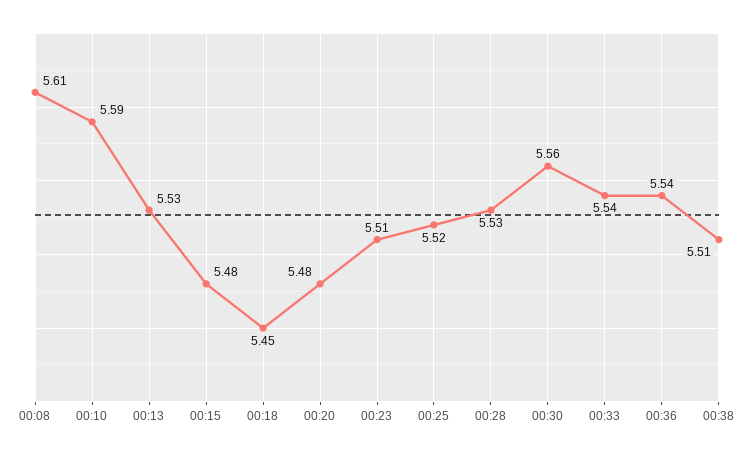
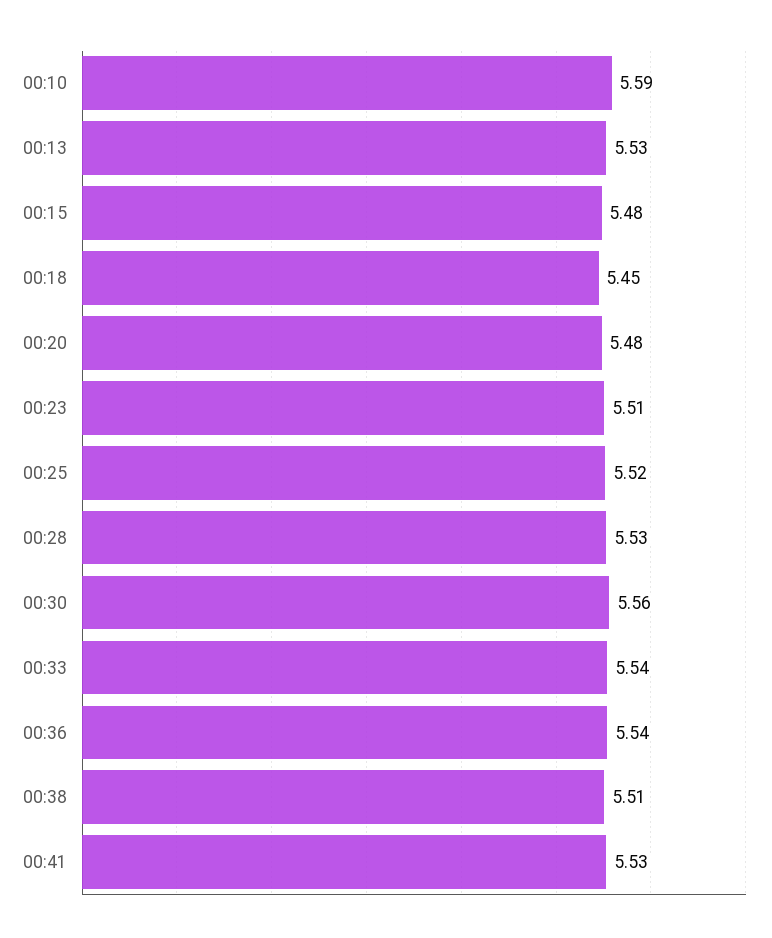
00:08: 5.61 -> none
00:41: none -> 5.53

